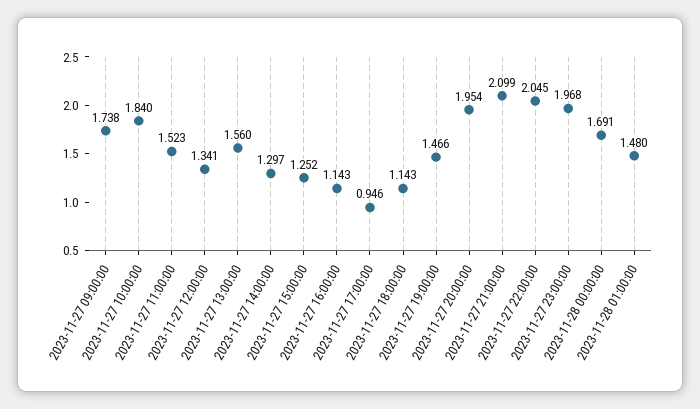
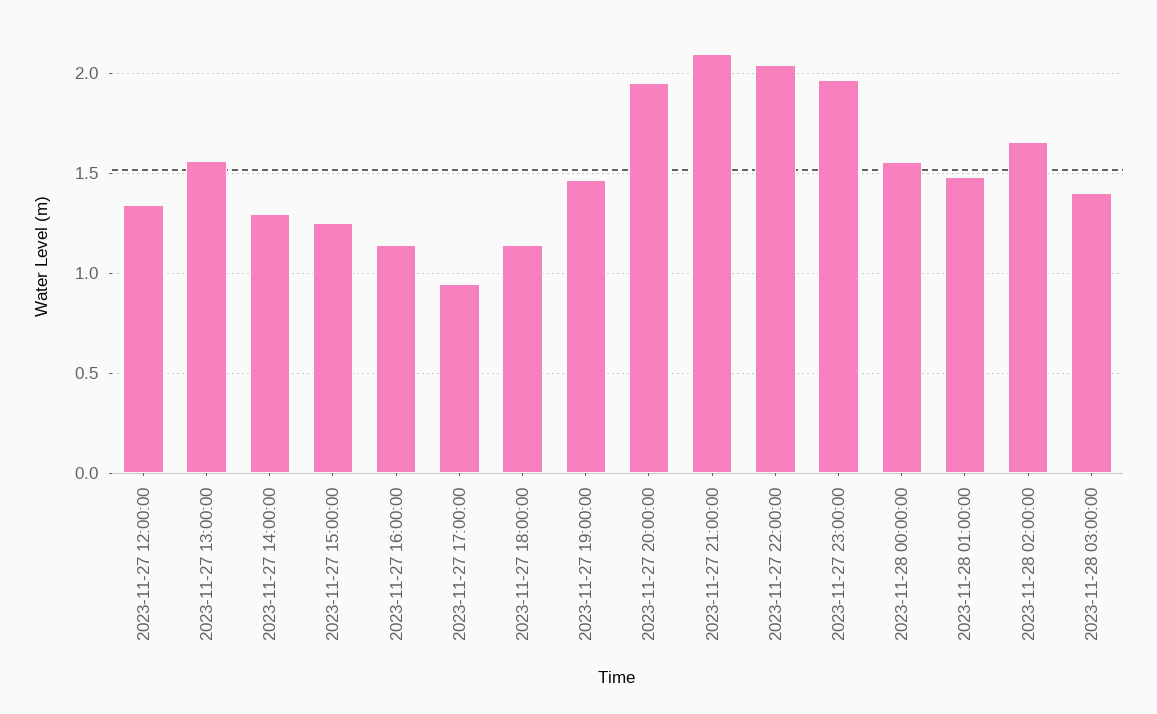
2023-11-27 09:00:00: 1.738 -> none
2023-11-27 10:00:00: 1.84 -> none
2023-11-27 11:00:00: 1.523 -> none
2023-11-28 00:00:00: 1.691 -> 1.55
2023-11-28 02:00:00: none -> 1.65
2023-11-28 03:00:00: none -> 1.4

